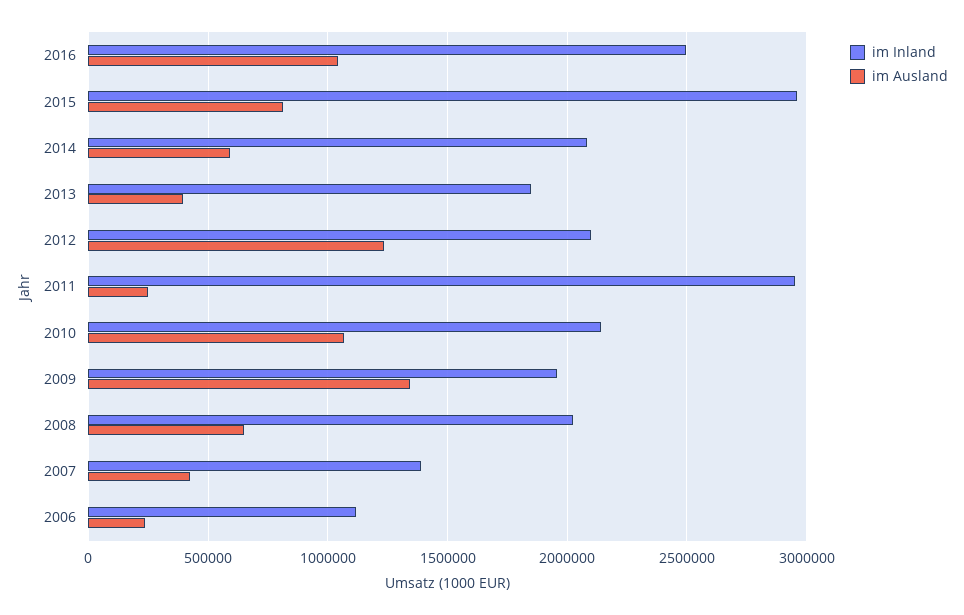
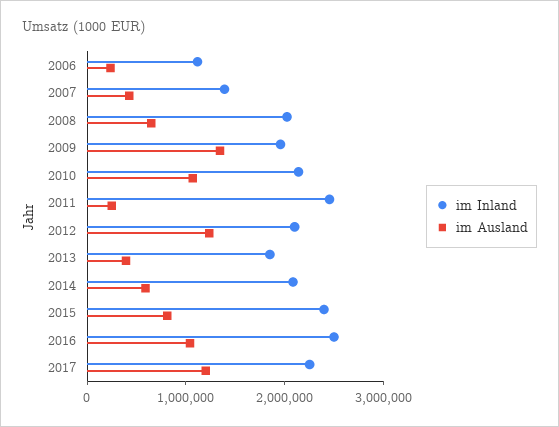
im Inland, 2015: 2950000 -> 2400000
im Inland, 2011: 2950000 -> 2400000
im Inland, 2017: none -> 2200000
im Ausland, 2017: none -> 1200000

